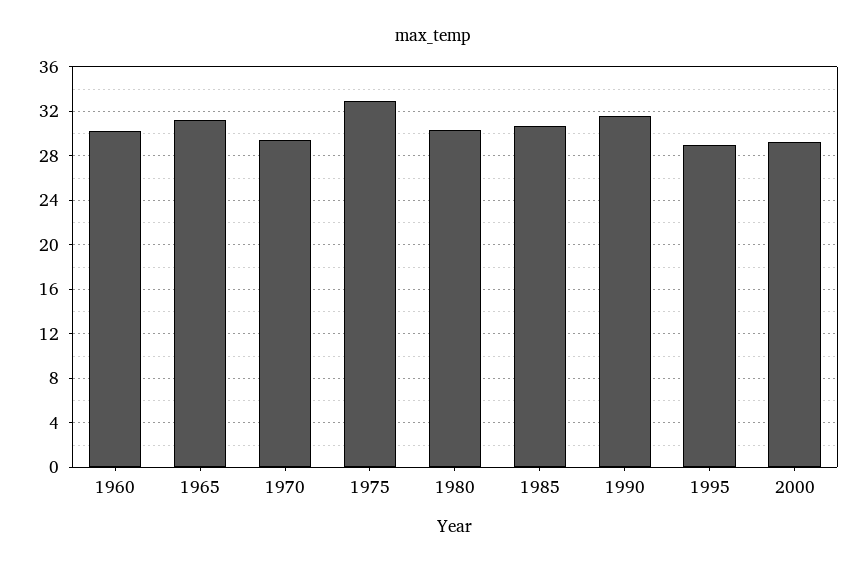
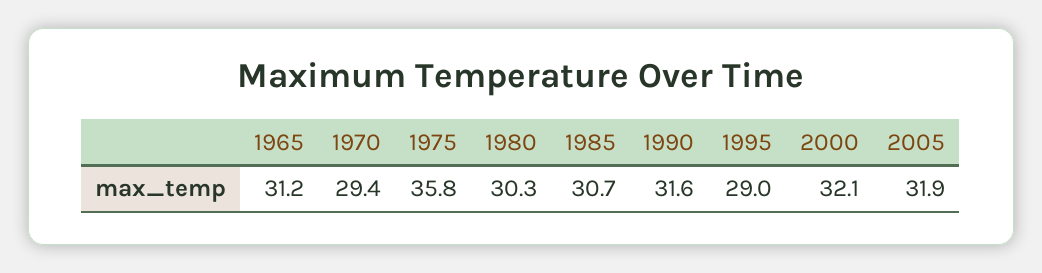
1960: 30 -> none
1975: 33 -> 35.8
2000: 29 -> 32.1
2005: none -> 31.9

